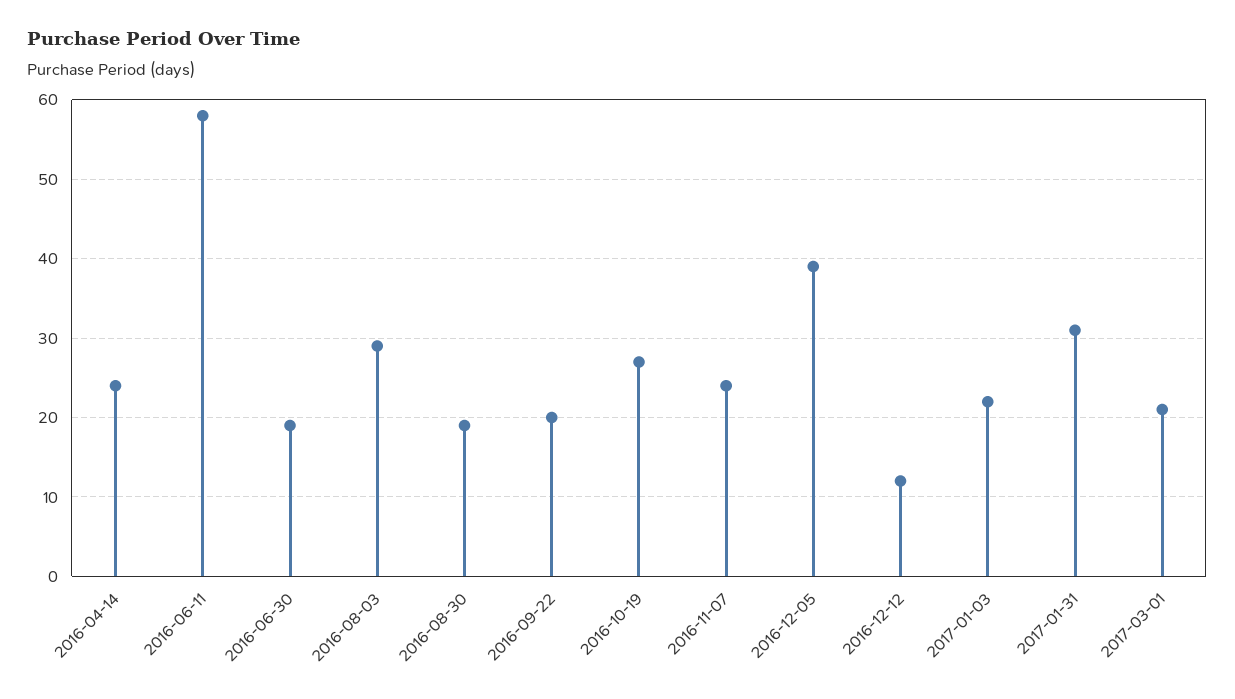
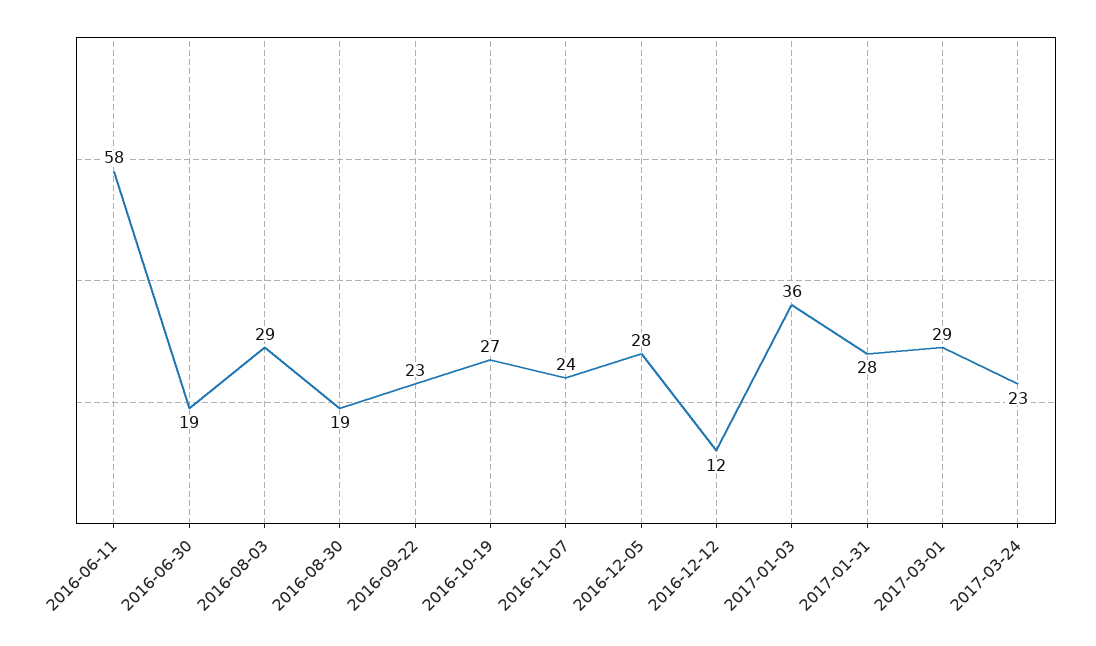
2016-04-14: 24 -> none
2016-09-22: 20 -> 23
2016-12-05: 39 -> 28
2017-01-03: 22 -> 36
2017-01-31: 31 -> 28
2017-03-01: 21 -> 29
2017-03-24: none -> 23

